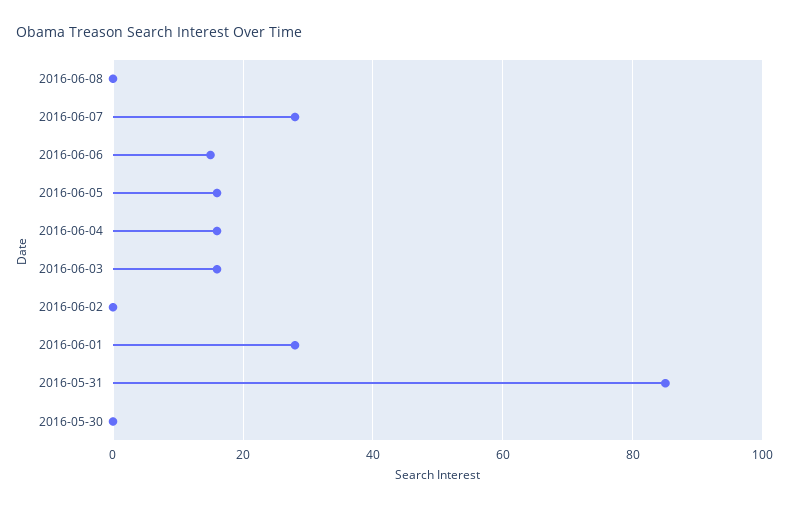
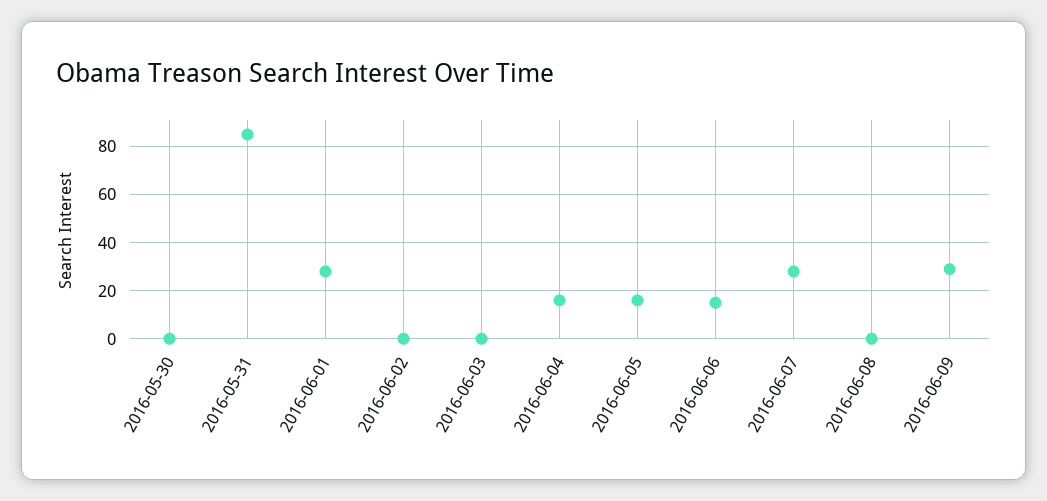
2016-06-03: 15 -> 0
2016-06-09: none -> 30

